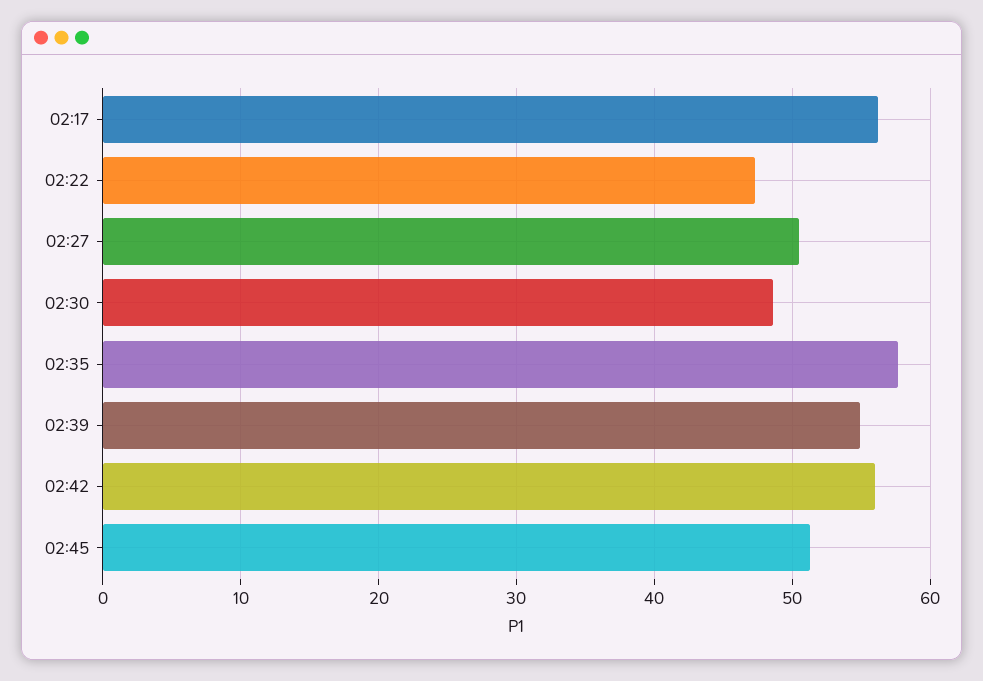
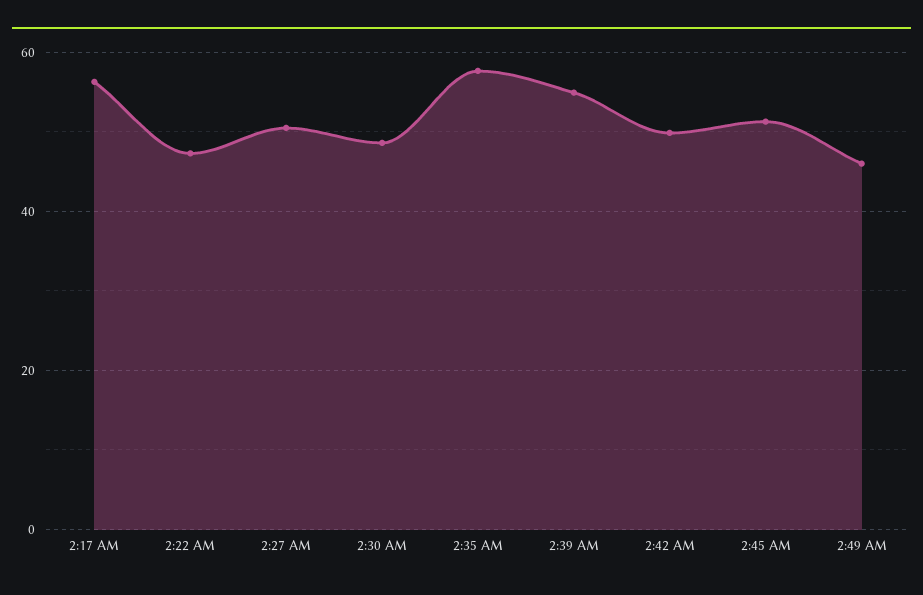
02:42: 56 -> 50
2:49 AM: none -> 46

